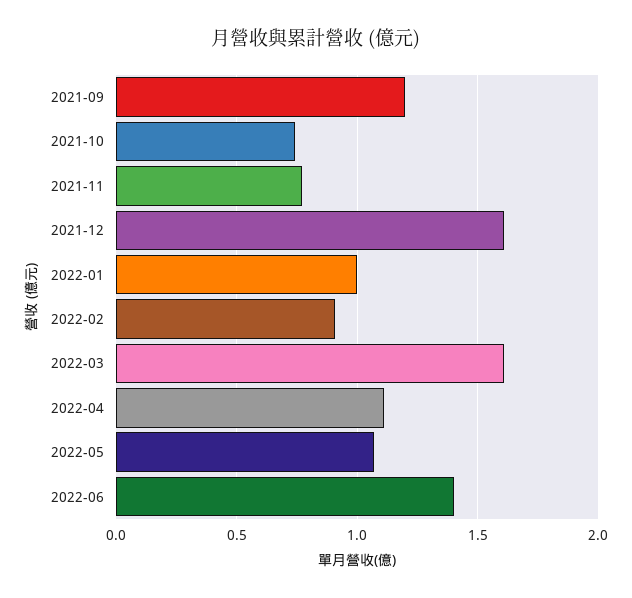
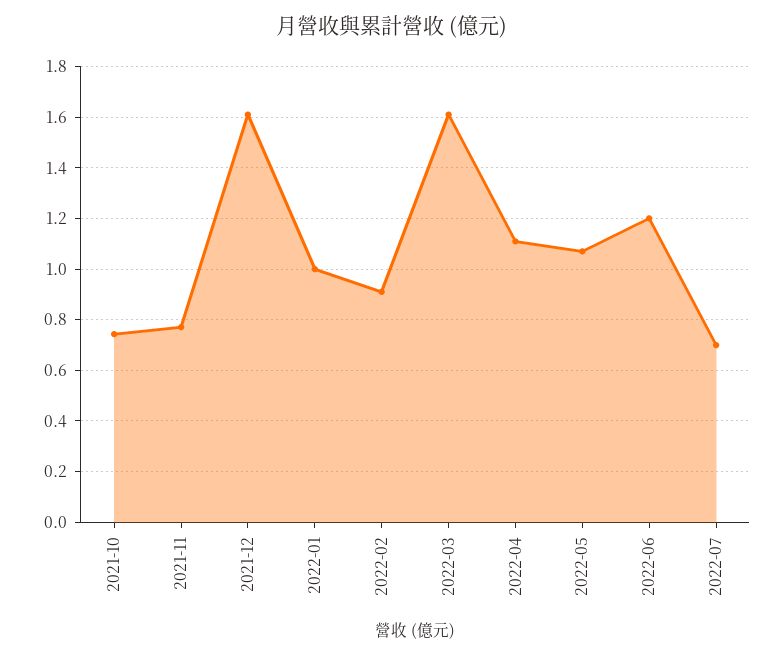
2021-09: 1.2 -> none
2022-06: 1.4 -> 1.2
2022-07: none -> 0.7

